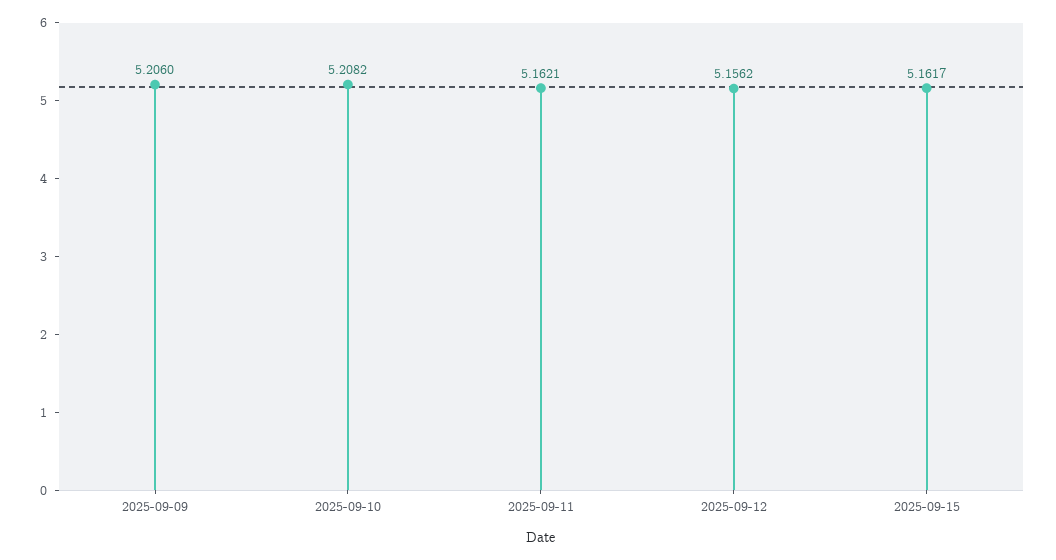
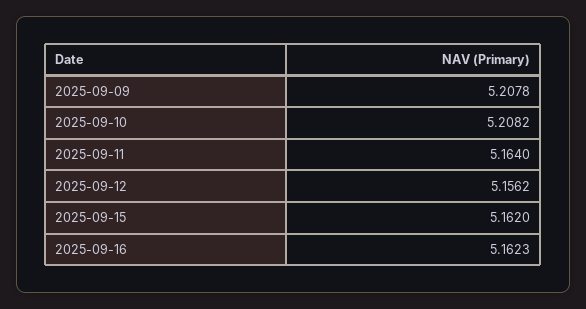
2025-09-09: 5.206 -> 5.2078
2025-09-11: 5.1621 -> 5.164
2025-09-15: 5.1617 -> 5.162
2025-09-16: none -> 5.1623

